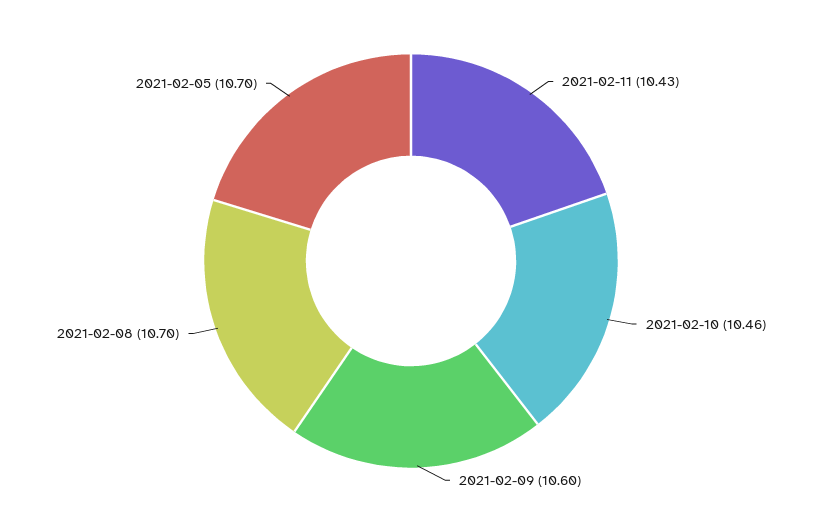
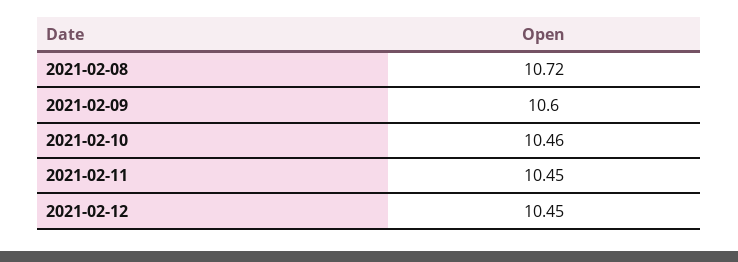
2021-02-11: 10.43 -> 10.45
2021-02-08: 10.7 -> 10.72
2021-02-05: 10.7 -> none
2021-02-12: none -> 10.45

